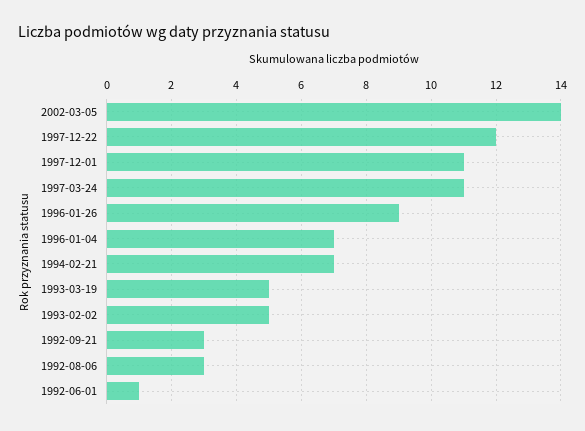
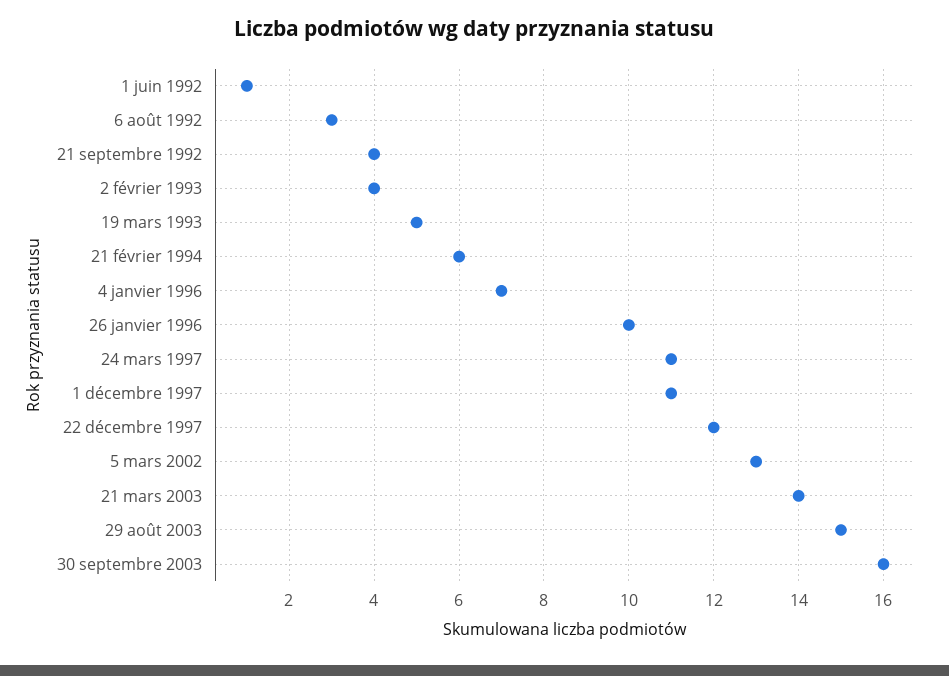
2002-03-05: 14 -> 13
1996-01-26: 9 -> 10
1994-02-21: 7 -> 6
1993-02-02: 5 -> 4
1992-09-21: 3 -> 4
21 mars 2003: none -> 14
29 août 2003: none -> 15
30 septembre 2003: none -> 16

